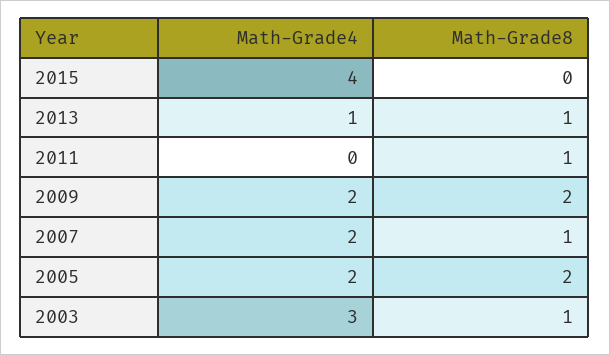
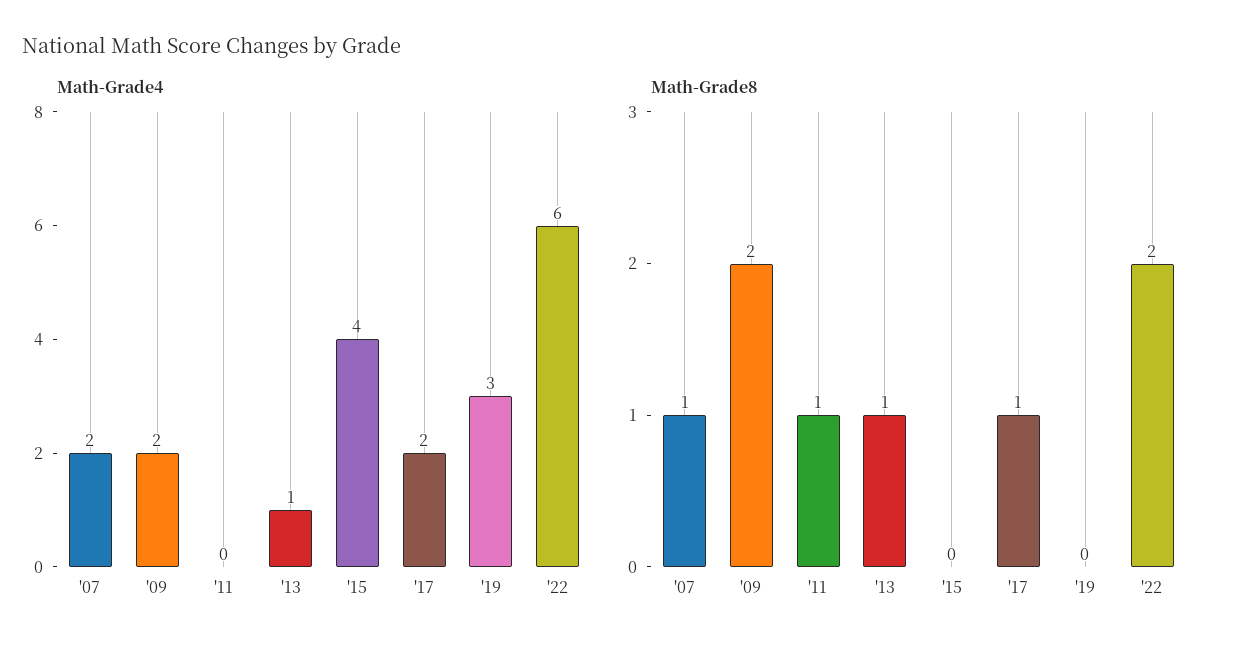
Math-Grade4, 2005: 2 -> none
Math-Grade8, 2005: 2 -> none
Math-Grade4, 2003: 3 -> none
Math-Grade8, 2003: 1 -> none
Math-Grade4, '17: none -> 2
Math-Grade4, '19: none -> 3
Math-Grade4, '22: none -> 6
Math-Grade8, '17: none -> 1
Math-Grade8, '19: none -> 0
Math-Grade8, '22: none -> 2

